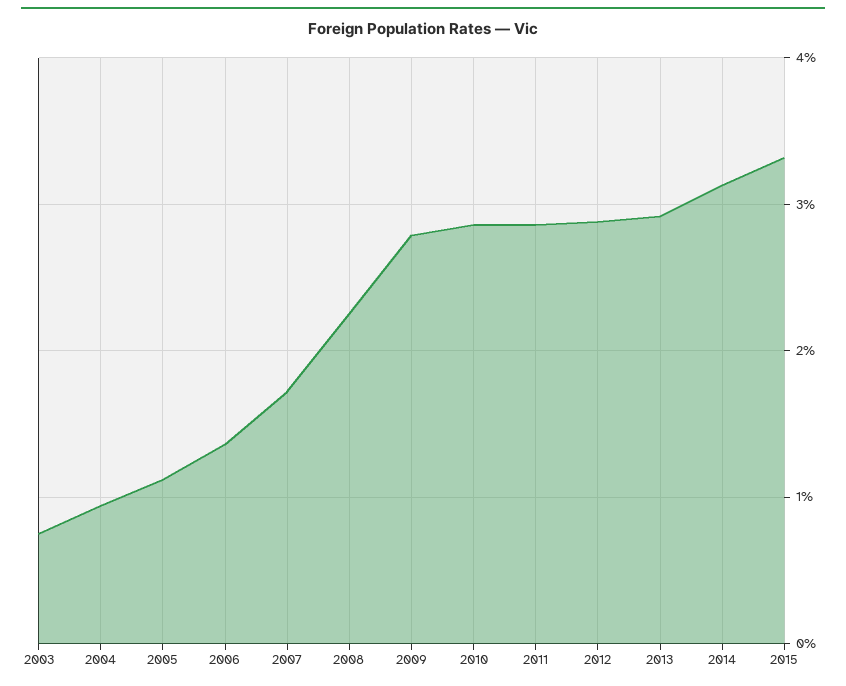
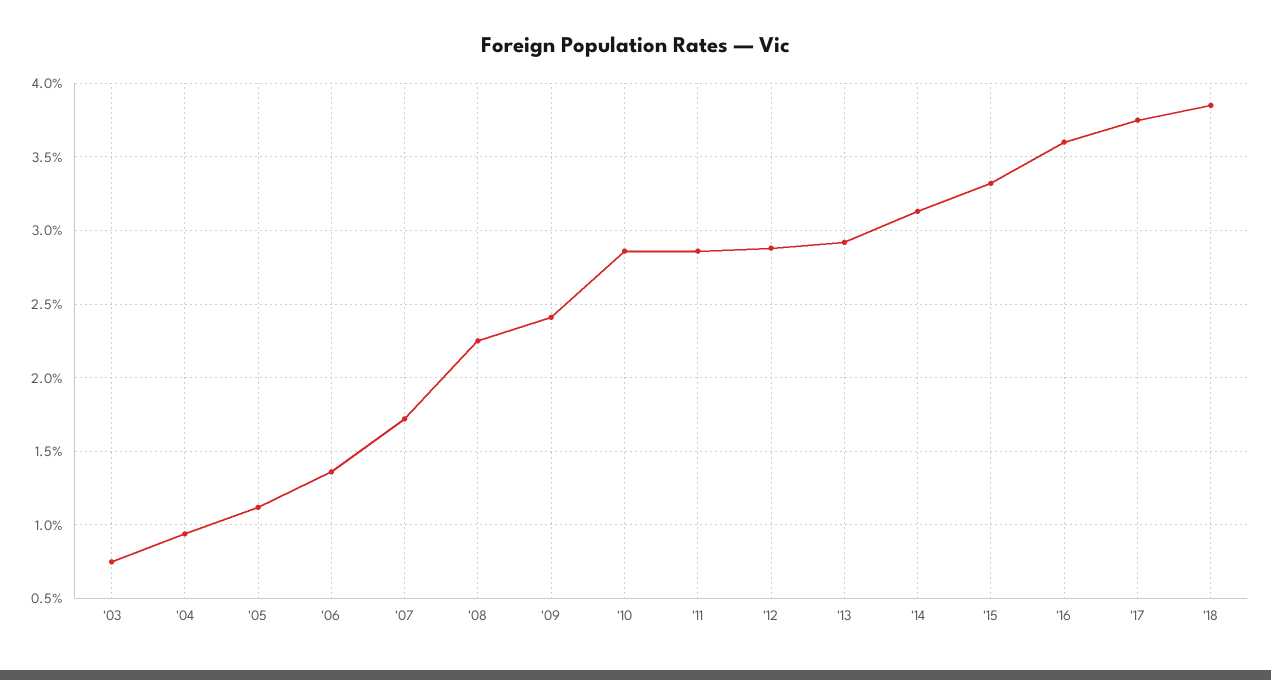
2009: 2.8 -> 2.4
'16: none -> 3.6
'17: none -> 3.75
'18: none -> 3.85

